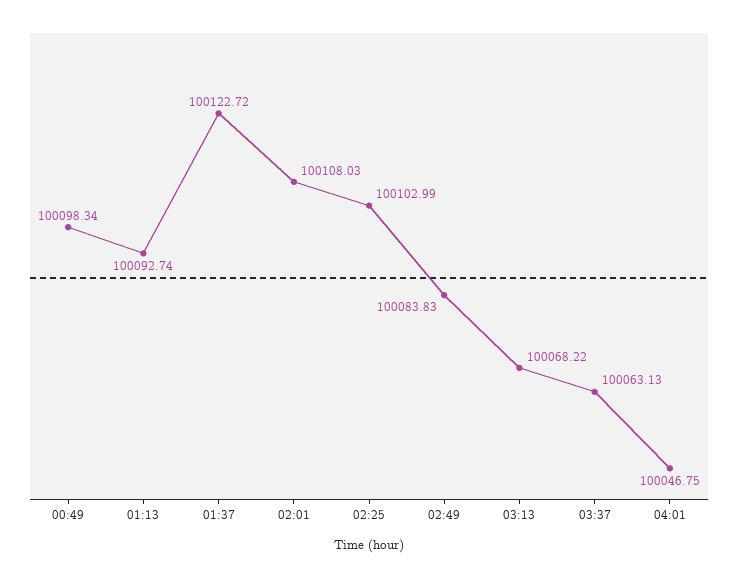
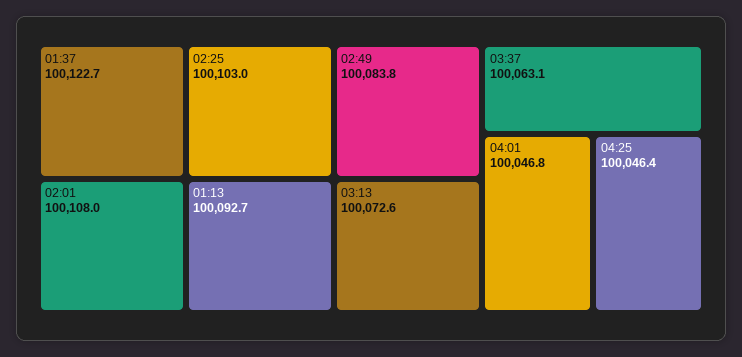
00:49: 100098.34 -> none
03:13: 100068.22 -> 100072.6
04:25: none -> 100046.4

